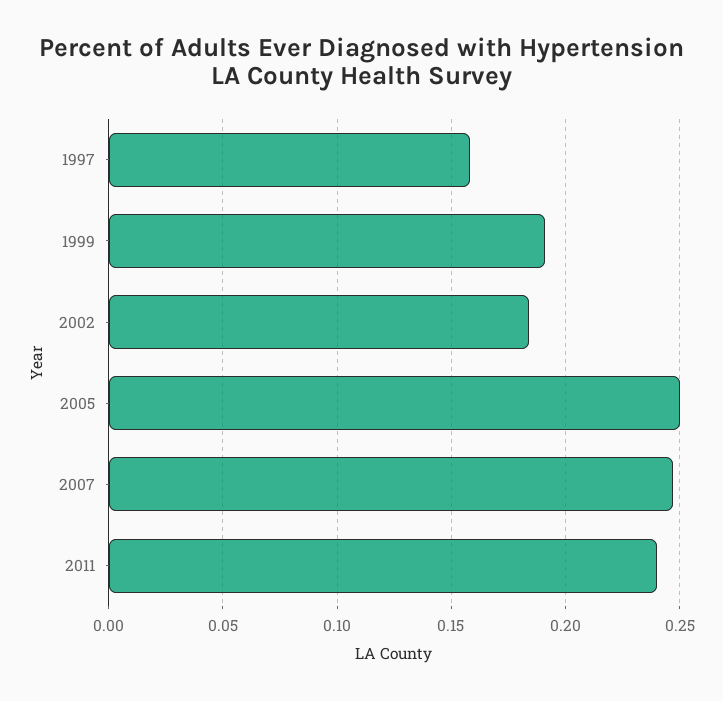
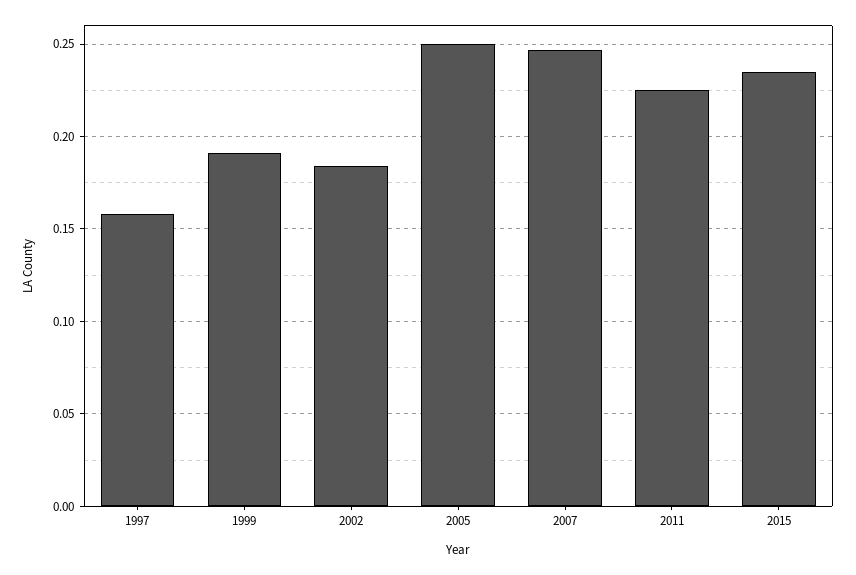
2011: 0.24 -> 0.225
2015: none -> 0.235

